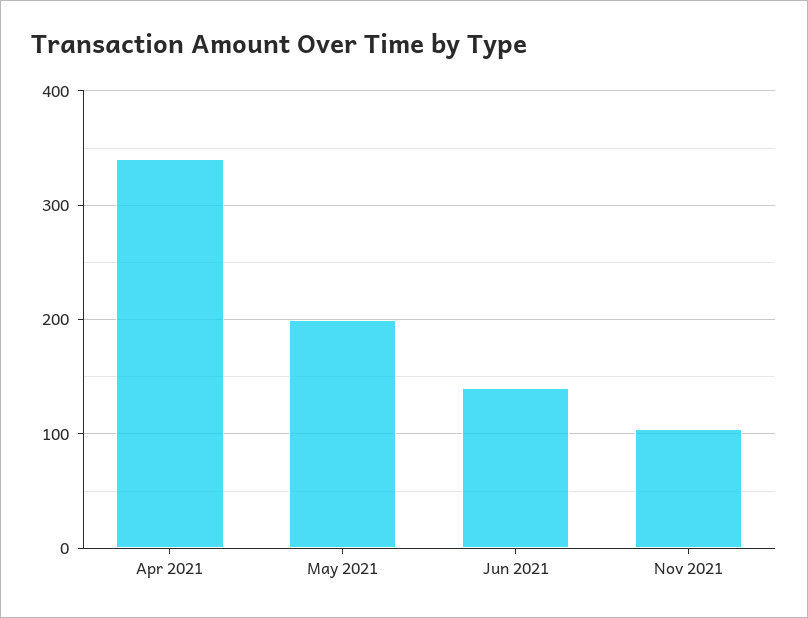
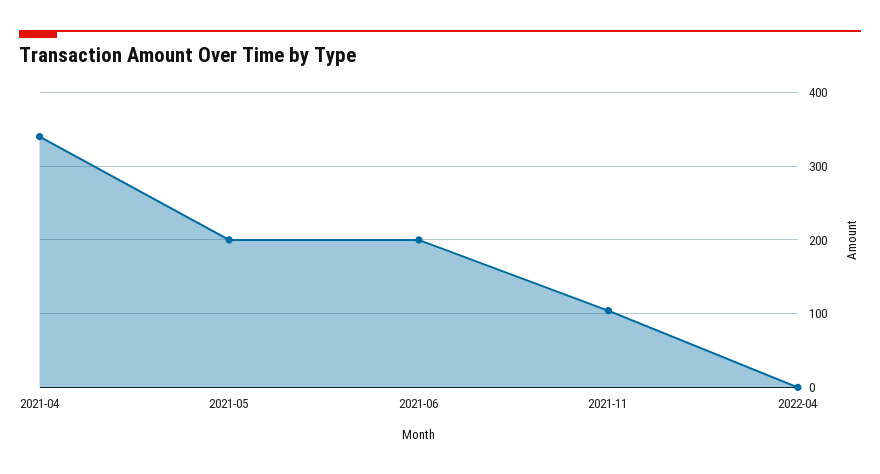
Jun 2021: 140 -> 200
2022-04: none -> 0

